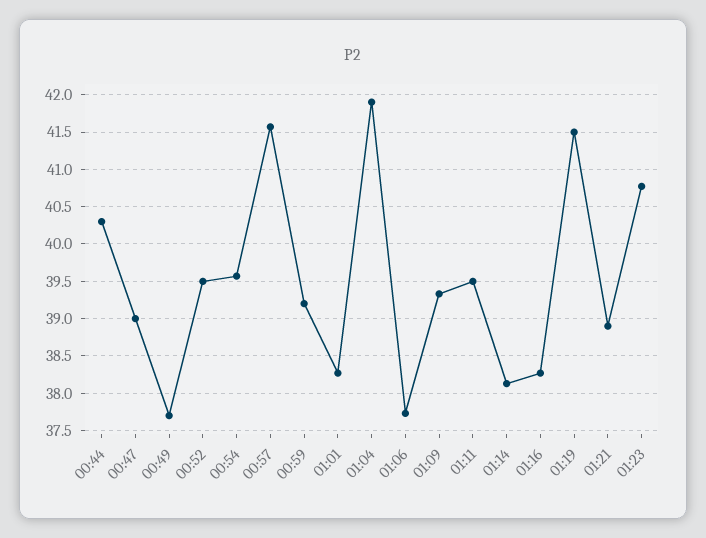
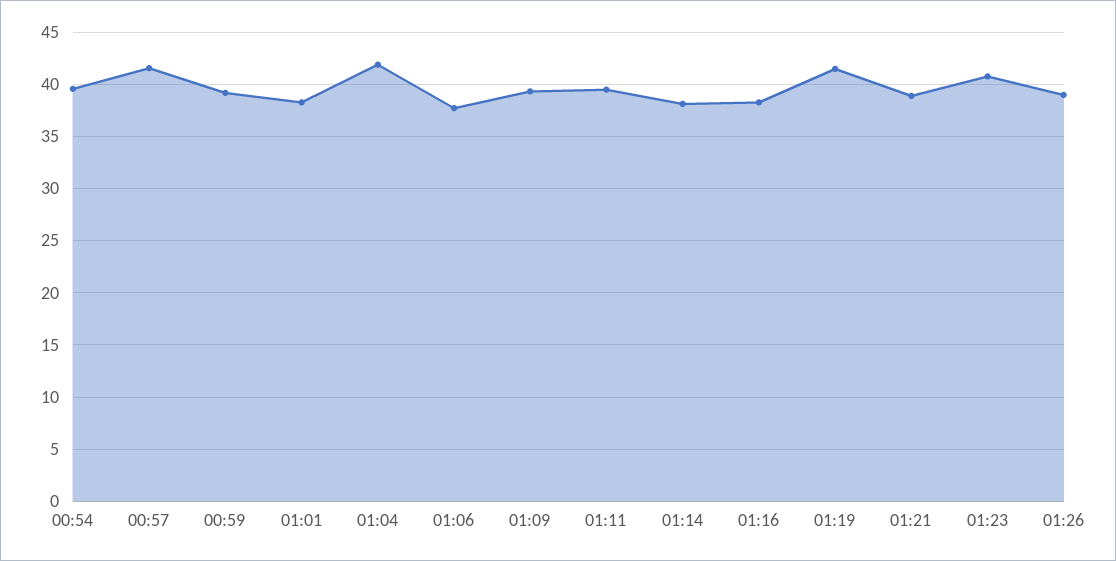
00:44: 40.3 -> none
00:47: 39 -> none
00:49: 37.7 -> none
00:52: 39.5 -> none
01:26: none -> 39

